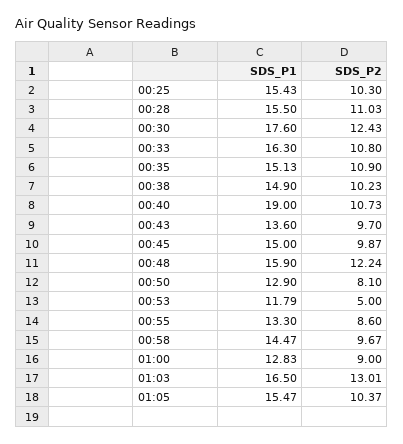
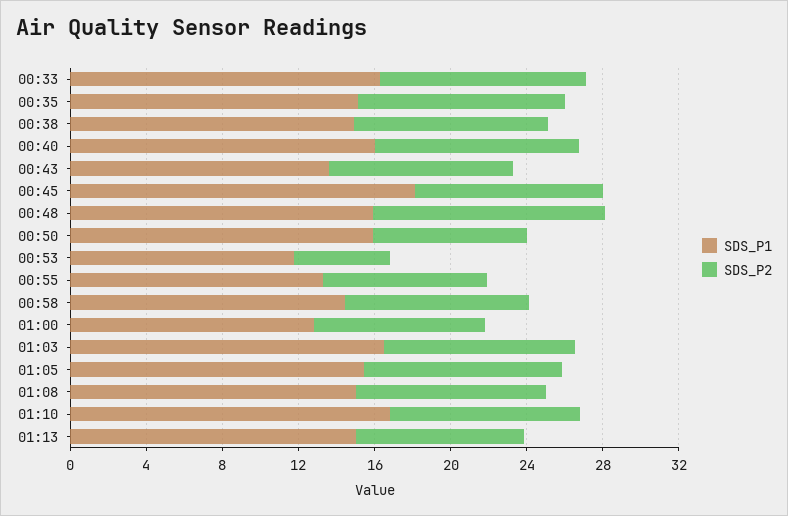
SDS_P1, 00:25: 15.43 -> none
SDS_P2, 00:25: 10.3 -> none
SDS_P1, 00:28: 15.5 -> none
SDS_P2, 00:28: 11.03 -> none
SDS_P1, 00:30: 17.6 -> none
SDS_P2, 00:30: 12.43 -> none
SDS_P1, 00:40: 19 -> 16
SDS_P1, 00:45: 15 -> 18
SDS_P1, 00:50: 12.9 -> 16
SDS_P2, 01:03: 13.01 -> 10
SDS_P1, 01:08: none -> 15
SDS_P2, 01:08: none -> 10
SDS_P1, 01:10: none -> 17
SDS_P2, 01:10: none -> 10
SDS_P1, 01:13: none -> 15
SDS_P2, 01:13: none -> 9

